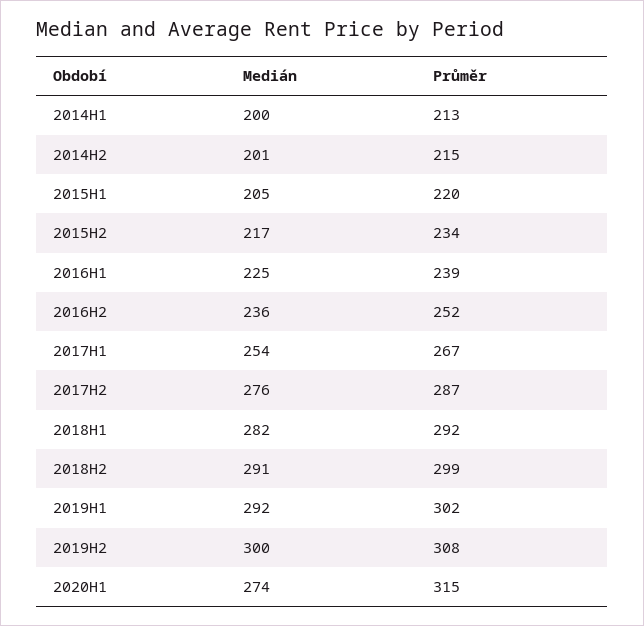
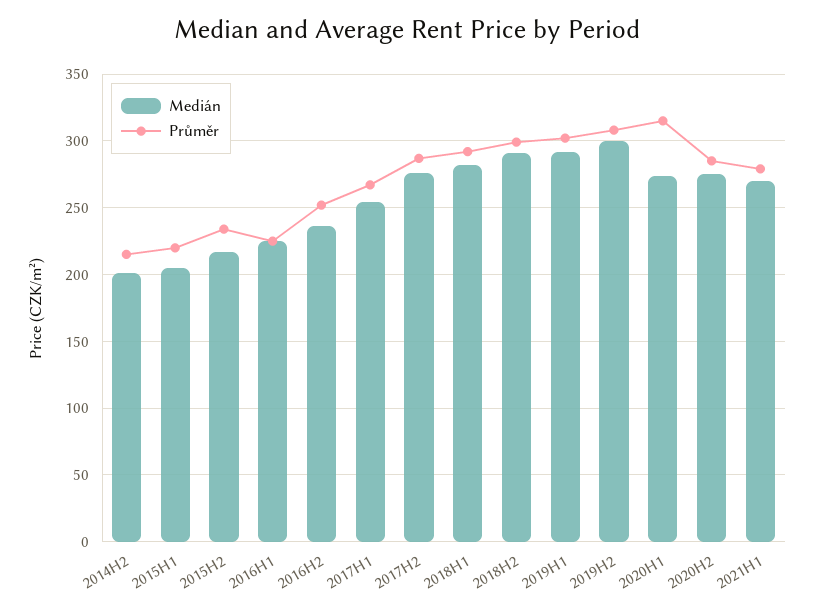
Medián, 2014H1: 200 -> none
Průměr, 2014H1: 213 -> none
Průměr, 2016H1: 239 -> 225
Medián, 2020H2: none -> 275
Průměr, 2020H2: none -> 285
Medián, 2021H1: none -> 270
Průměr, 2021H1: none -> 280

